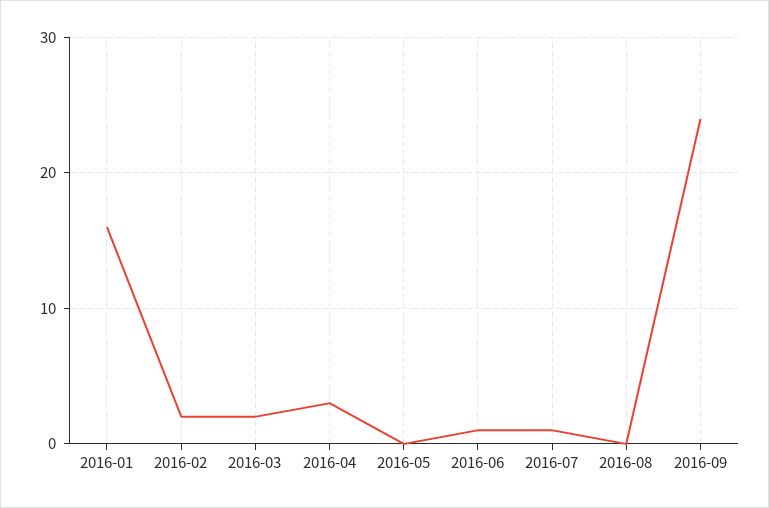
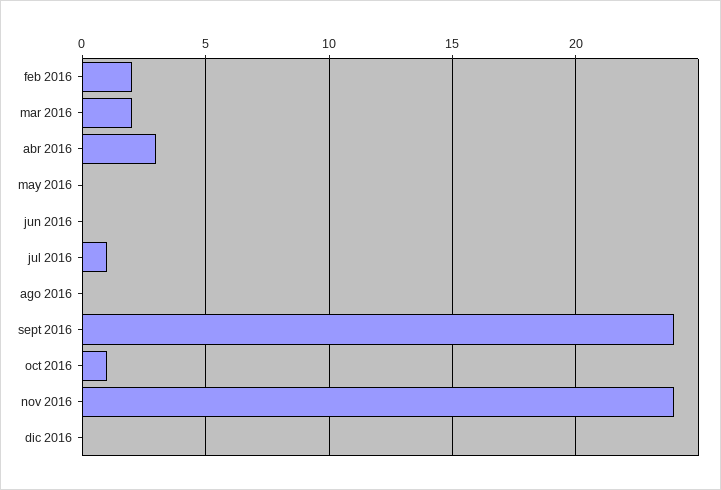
2016-01: 16 -> none
2016-06: 1 -> 0
oct 2016: none -> 1
nov 2016: none -> 24
dic 2016: none -> 0

